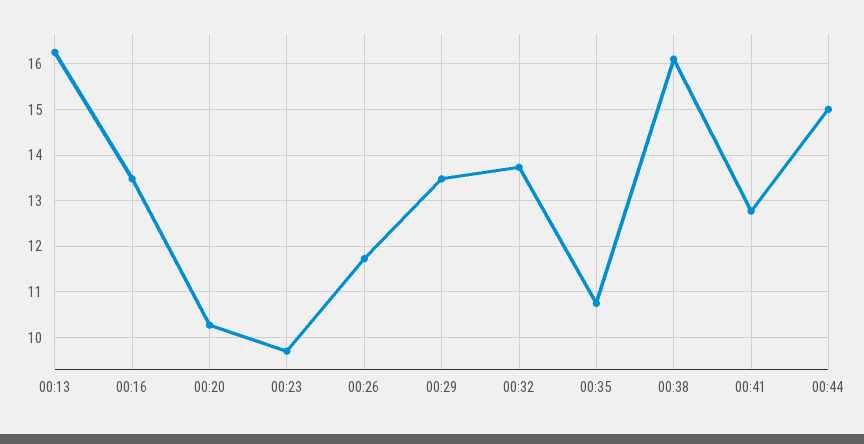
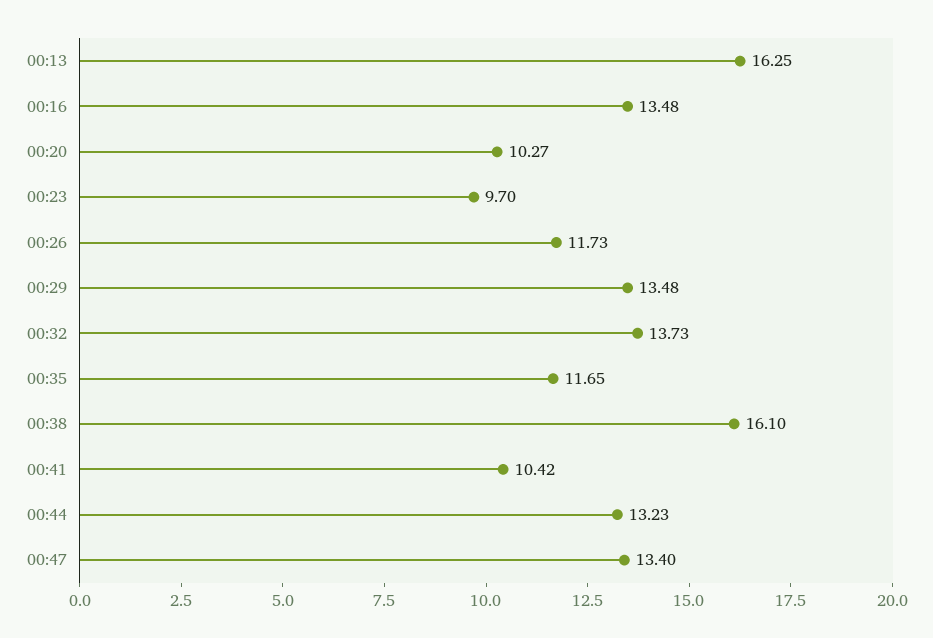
00:35: 10.8 -> 11.65
00:41: 12.8 -> 10.42
00:44: 15 -> 13.23
00:47: none -> 13.4

